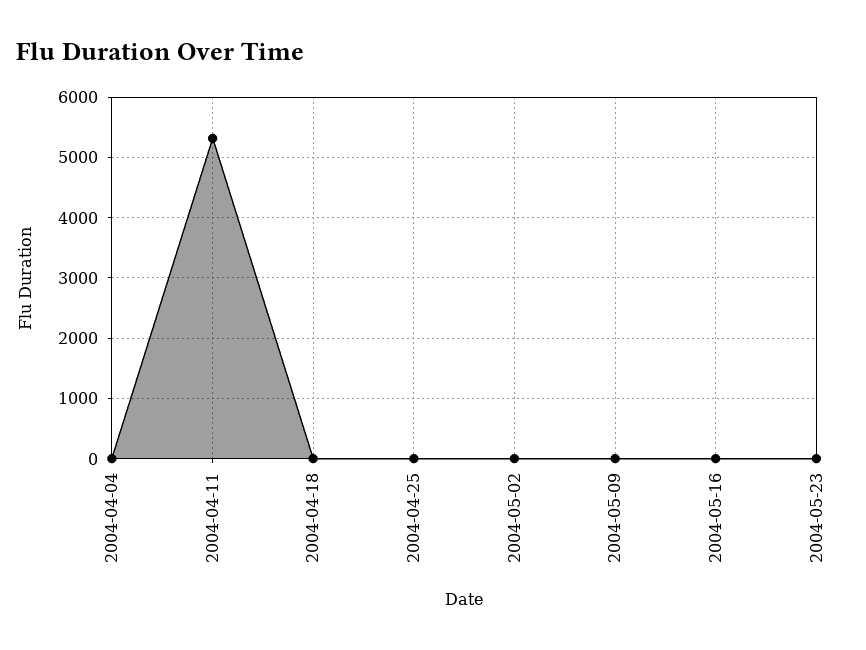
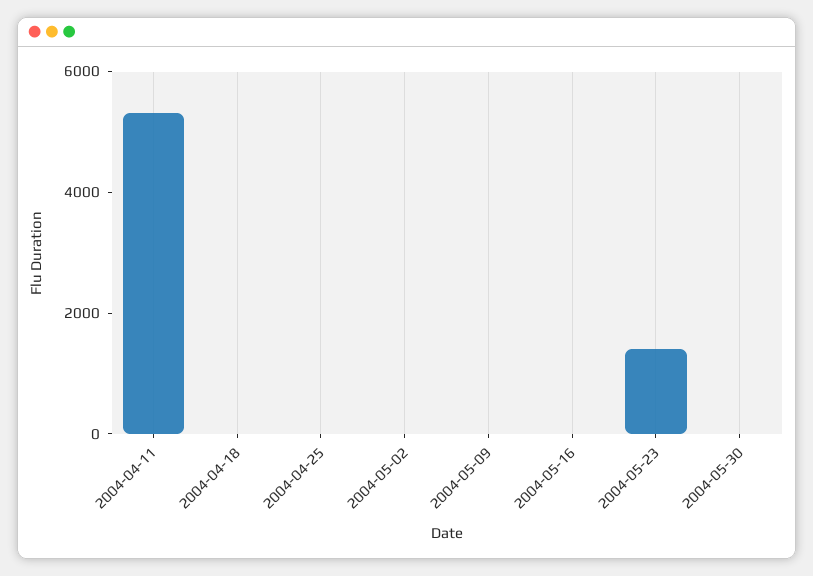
2004-04-04: 0 -> none
2004-05-23: 0 -> 1500
2004-05-30: none -> 0

